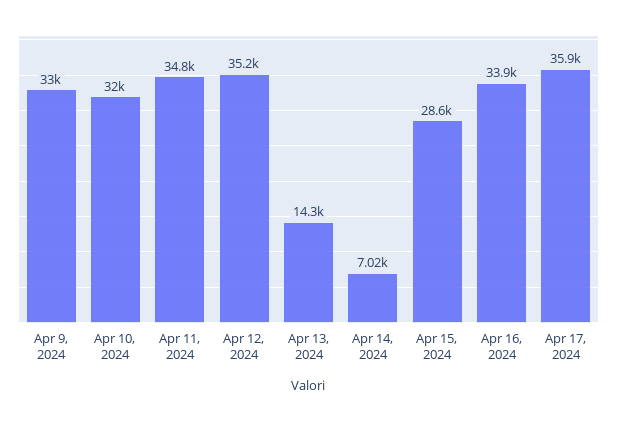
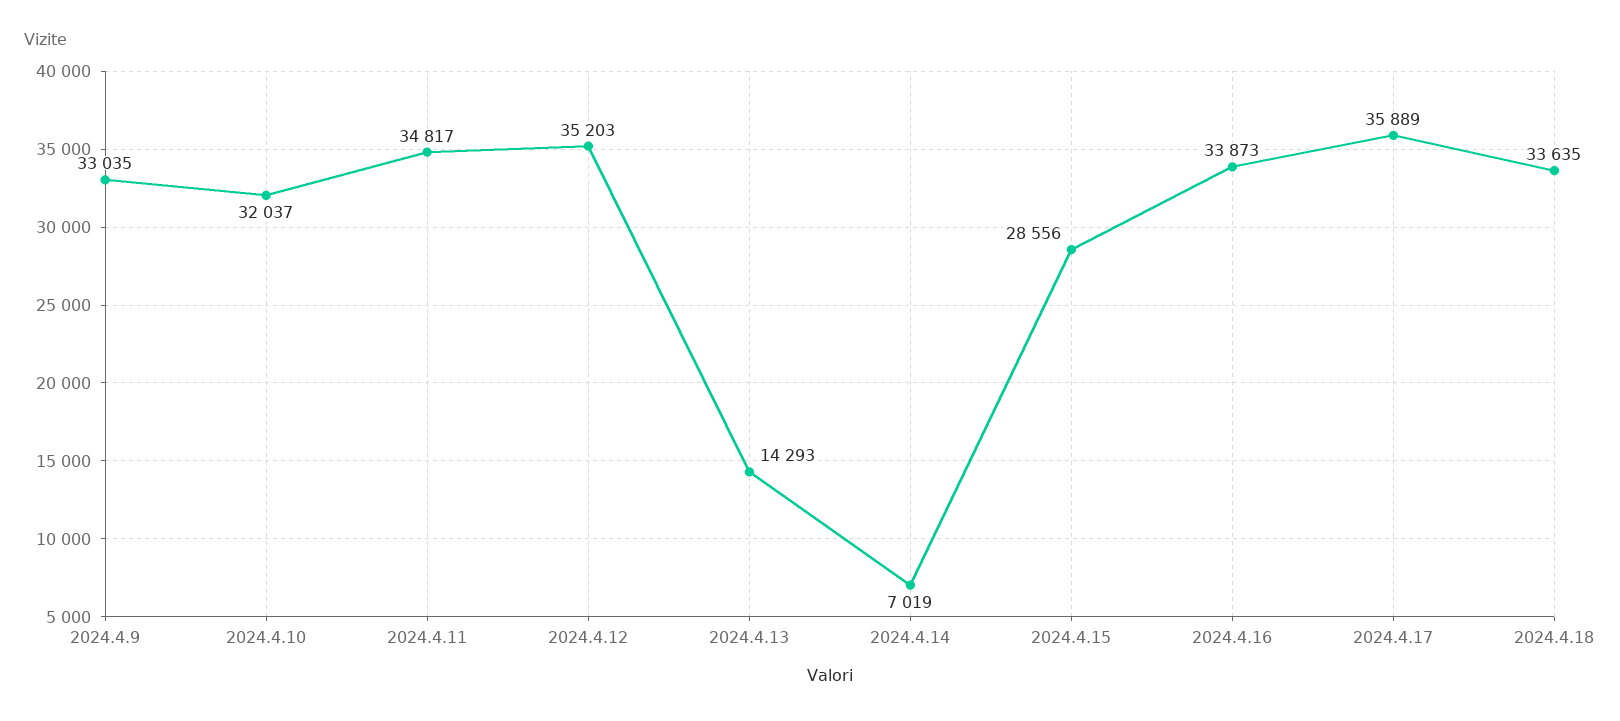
2024.4.18: none -> 33635

